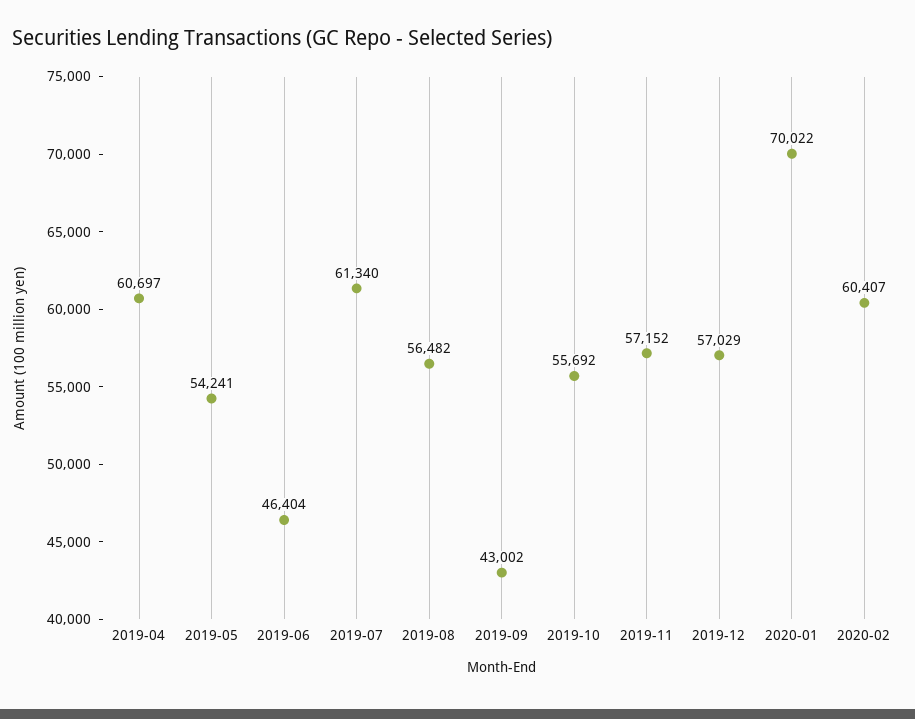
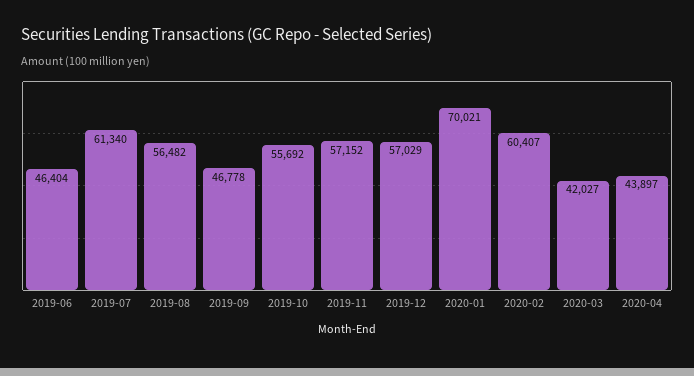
2019-04: 60697 -> none
2019-05: 54241 -> none
2019-09: 43002 -> 46778
2020-01: 70022 -> 70021
2020-03: none -> 42027
2020-04: none -> 43897

